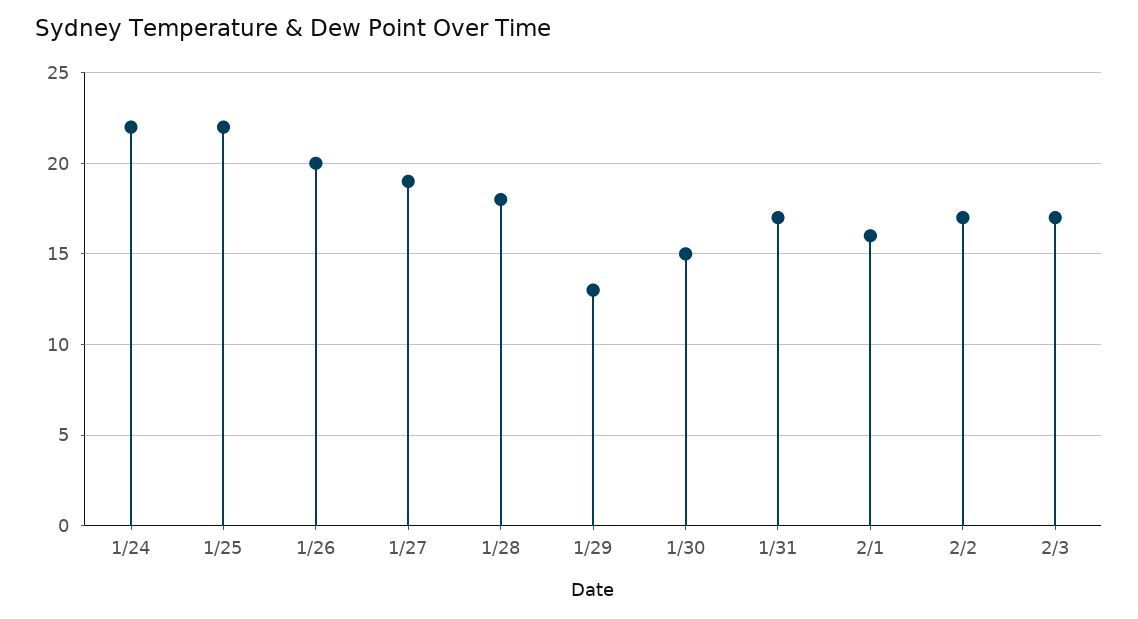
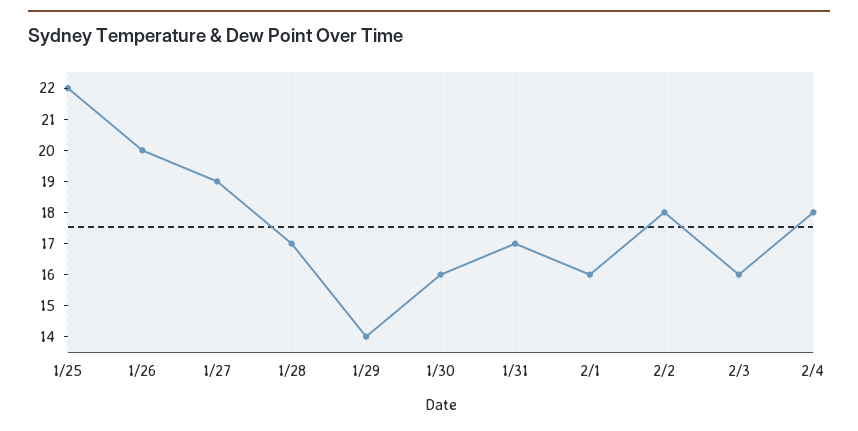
1/24: 22 -> none
1/28: 18 -> 17
1/29: 13 -> 14
1/30: 15 -> 16
2/2: 17 -> 18
2/3: 17 -> 16
2/4: none -> 18

